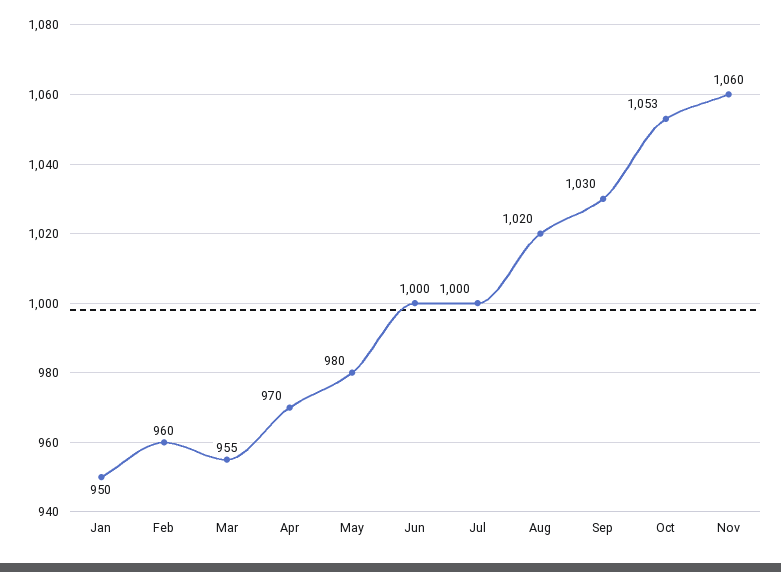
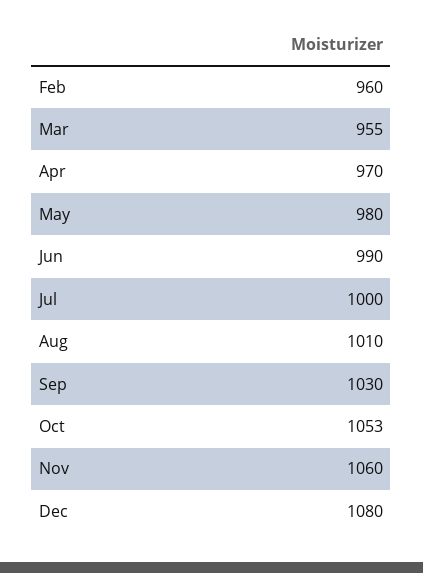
Jan: 950 -> none
Jun: 1000 -> 990
Aug: 1020 -> 1010
Dec: none -> 1080

